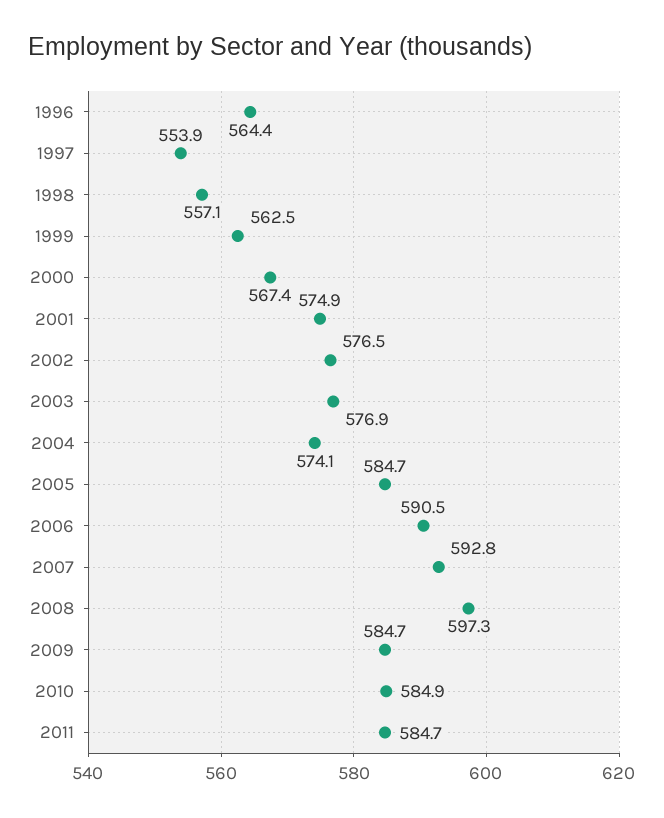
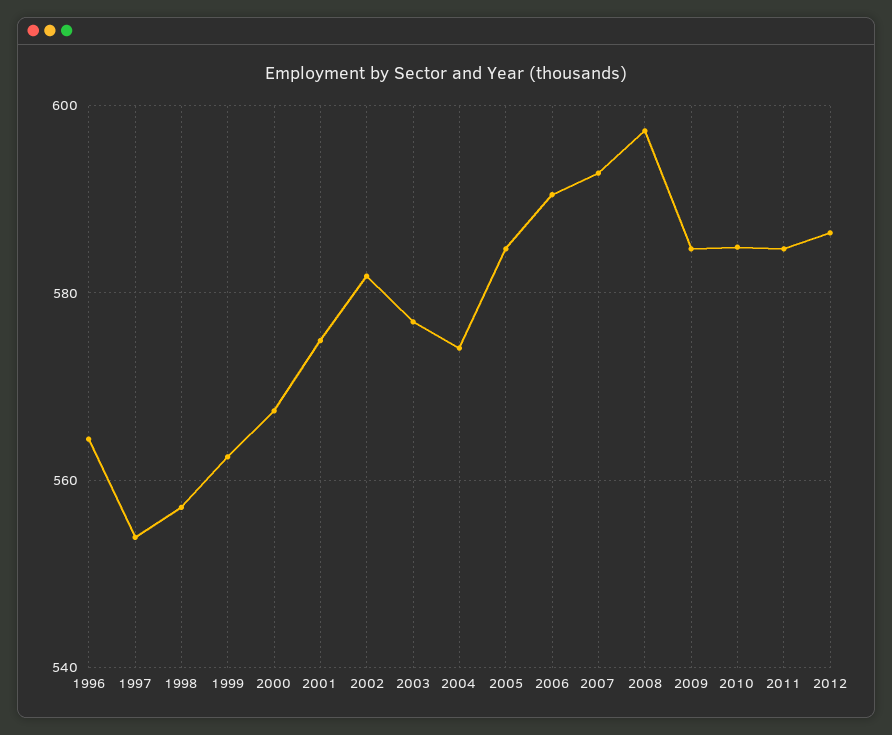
2002: 576.5 -> 582
2012: none -> 586

